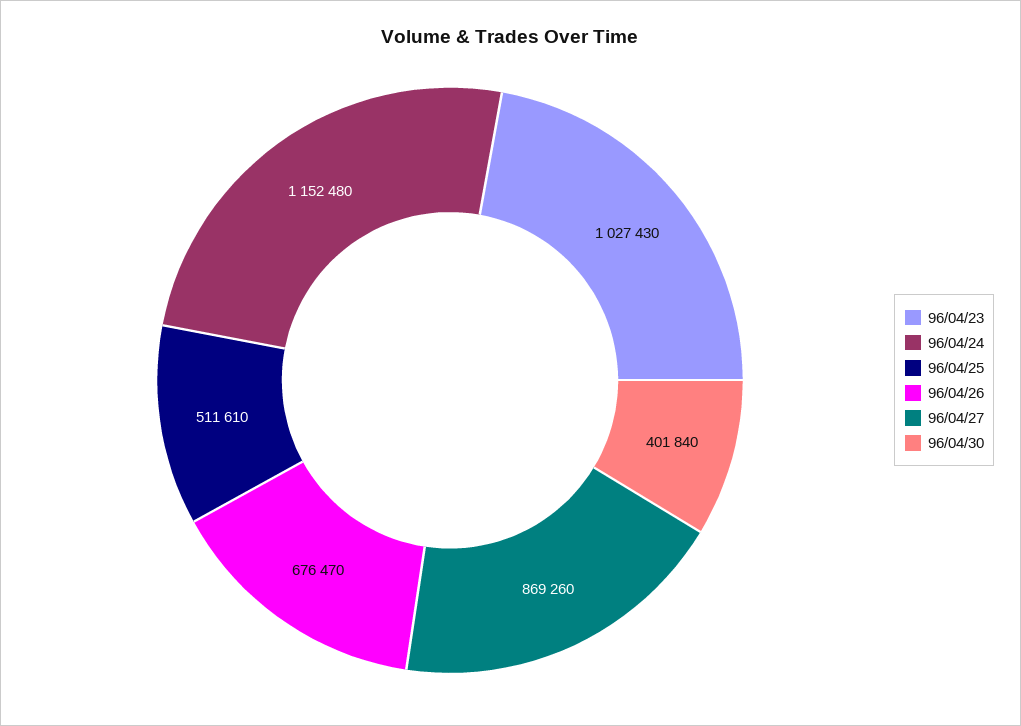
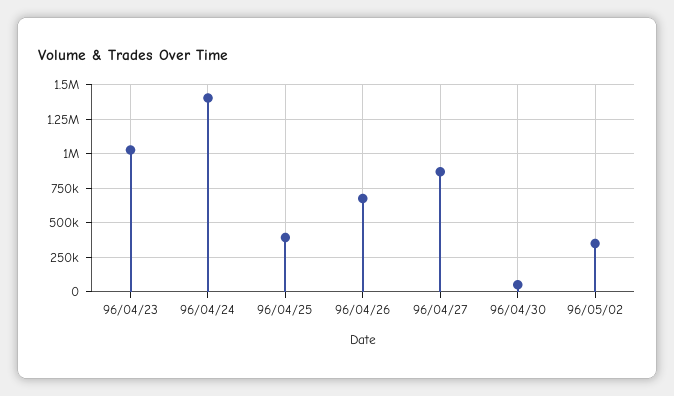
96/04/24: 1152480 -> 1400000
96/04/25: 511610 -> 400000
96/04/30: 401840 -> 50000
96/05/02: none -> 350000

